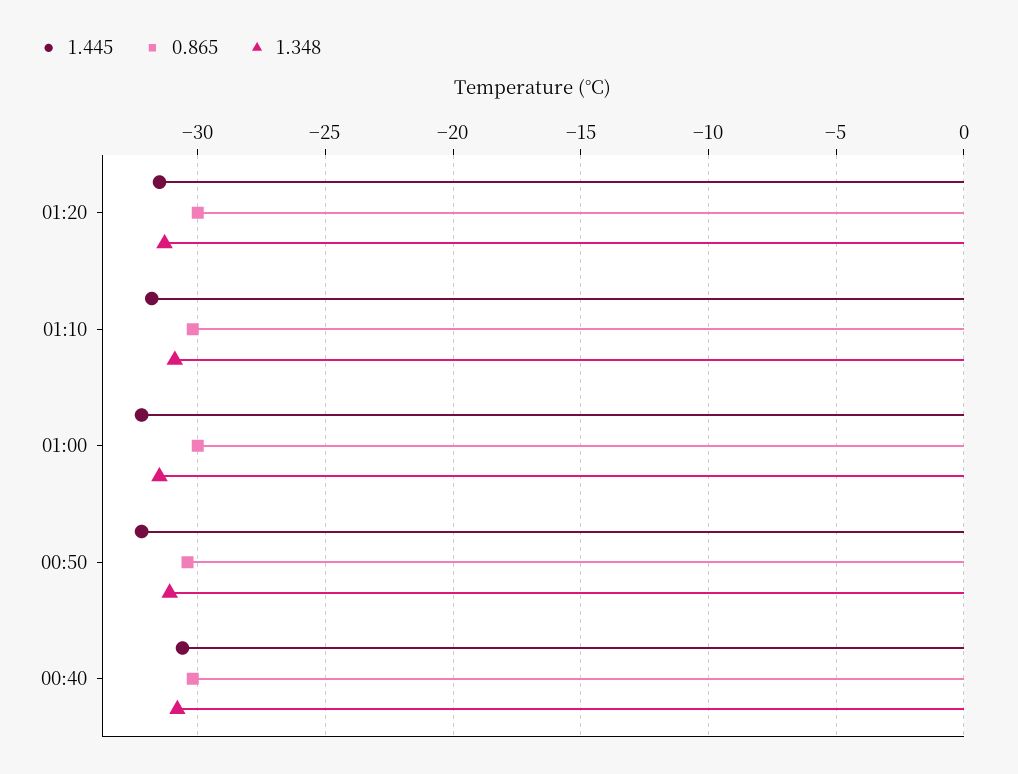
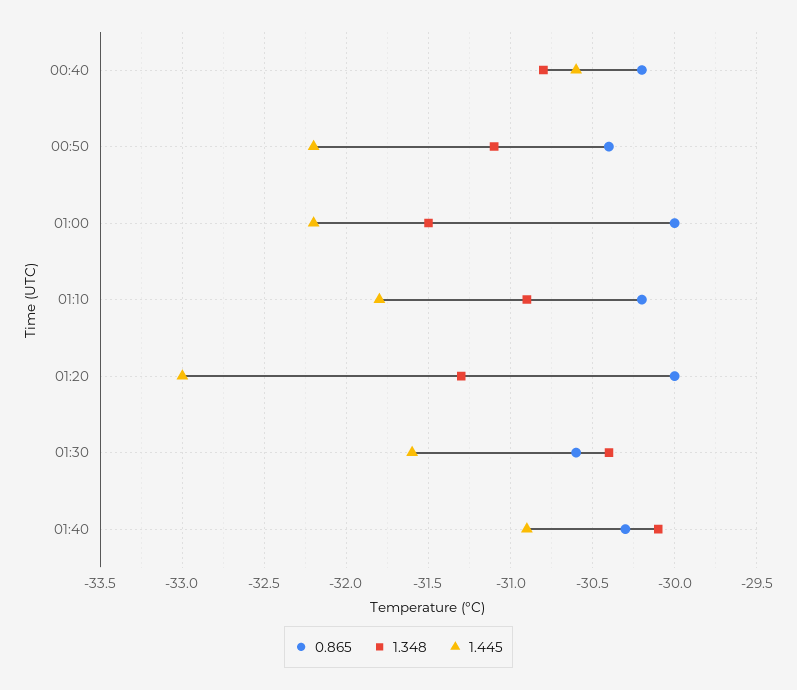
1.445, 01:20: -31.5 -> -33
0.865, 01:30: none -> -30.6
1.348, 01:30: none -> -30.4
1.445, 01:30: none -> -31.6
0.865, 01:40: none -> -30.3
1.348, 01:40: none -> -30.1
1.445, 01:40: none -> -30.9

